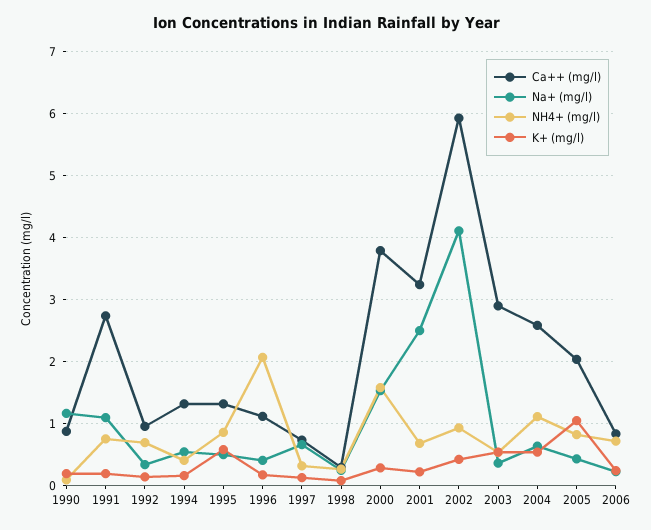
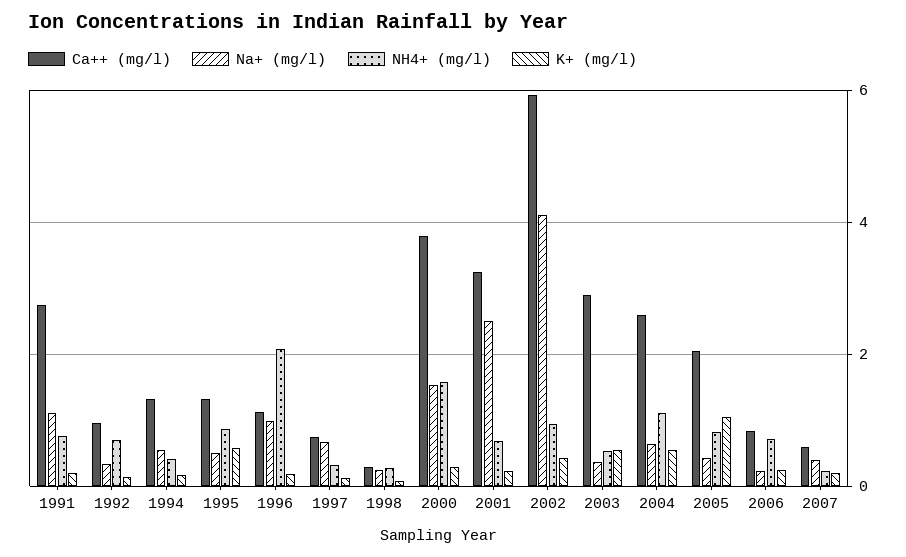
Ca++ (mg/l), 1990: 0.9 -> none
Na+ (mg/l), 1990: 1.2 -> none
NH4+ (mg/l), 1990: 0.1 -> none
K+ (mg/l), 1990: 0.2 -> none
Na+ (mg/l), 1996: 0.4 -> 1
Ca++ (mg/l), 2007: none -> 0.6
Na+ (mg/l), 2007: none -> 0.4
NH4+ (mg/l), 2007: none -> 0.2
K+ (mg/l), 2007: none -> 0.2

